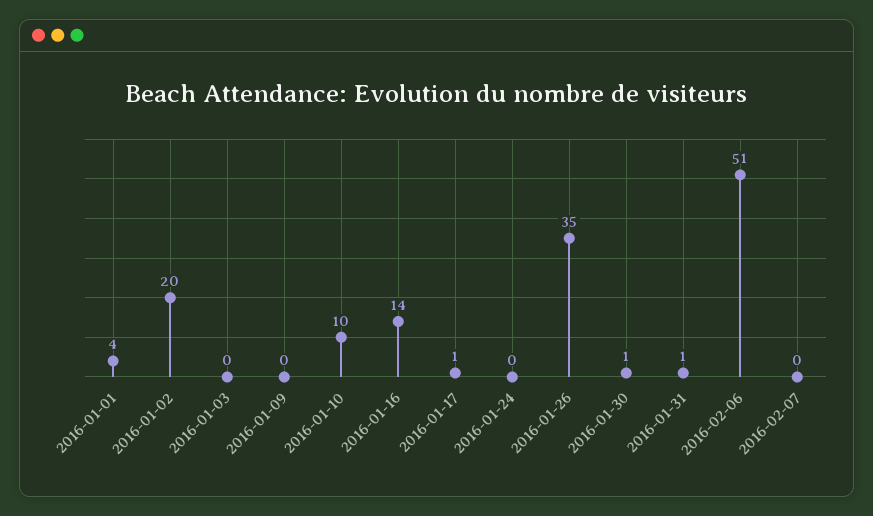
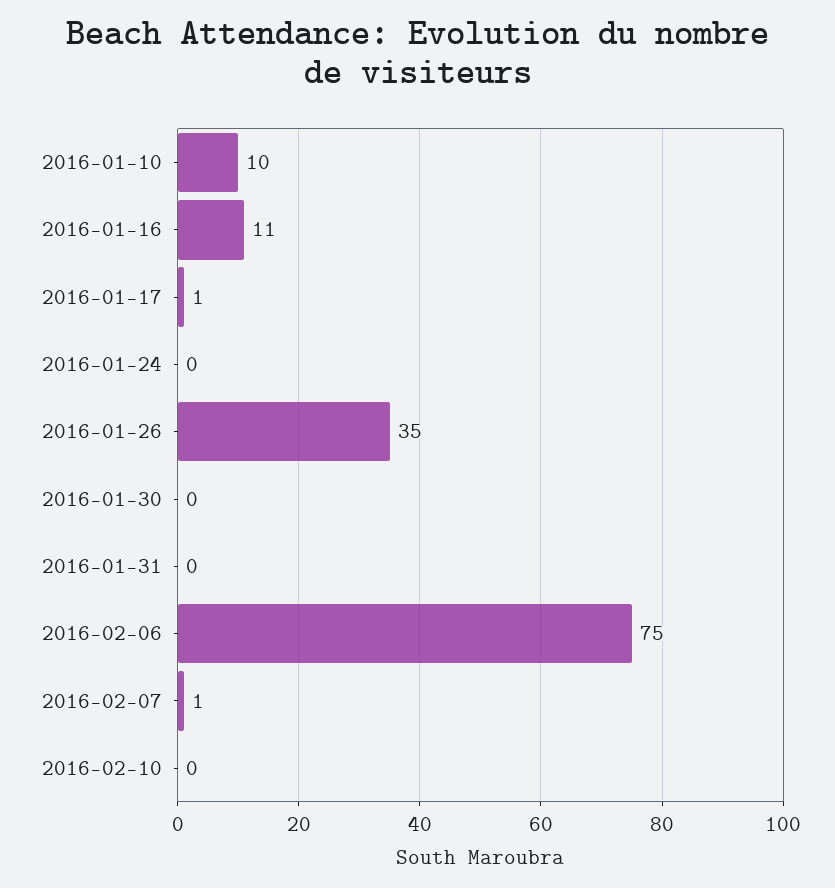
2016-01-01: 4 -> none
2016-01-02: 20 -> none
2016-01-03: 0 -> none
2016-01-09: 0 -> none
2016-01-16: 14 -> 11
2016-01-30: 1 -> 0
2016-01-31: 1 -> 0
2016-02-06: 51 -> 75
2016-02-07: 0 -> 1
2016-02-10: none -> 0

